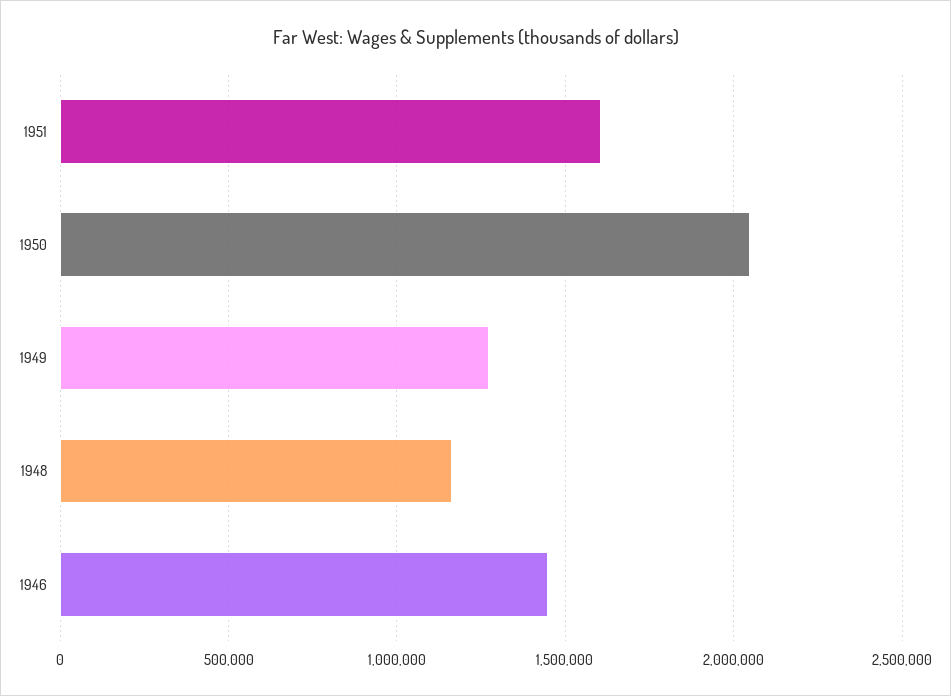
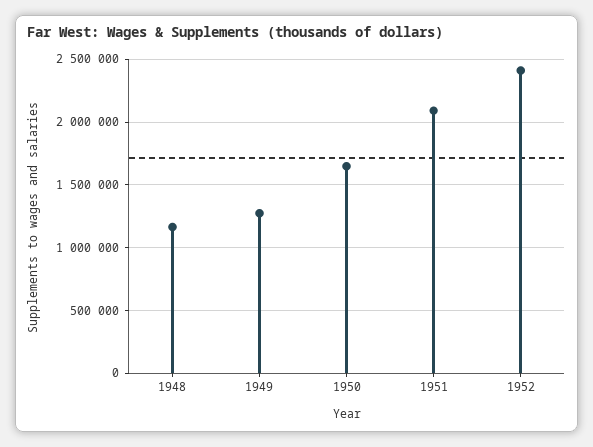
1951: 1600000 -> 2100000
1950: 2050000 -> 1650000
1946: 1450000 -> none
1952: none -> 2400000

